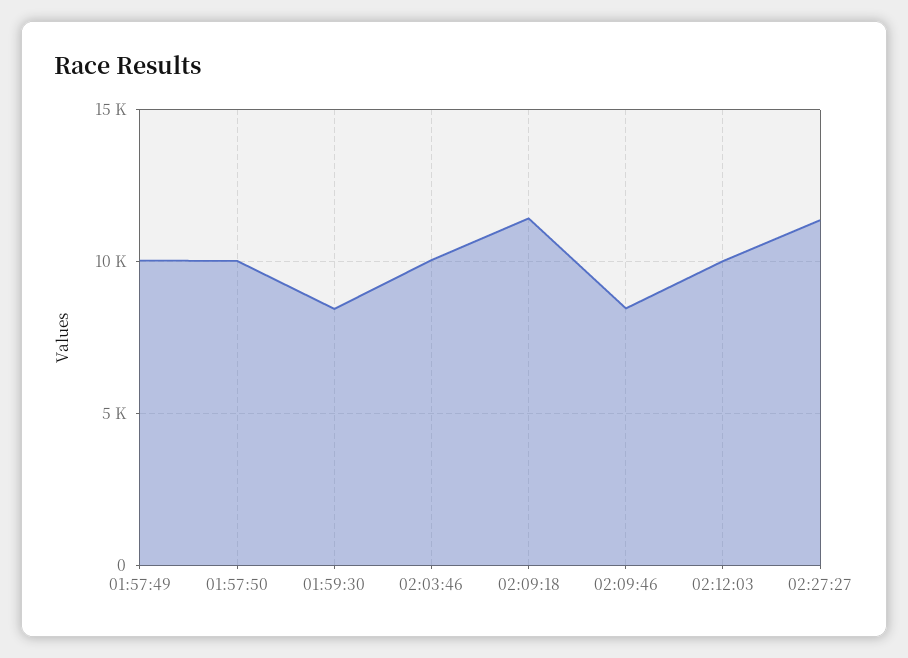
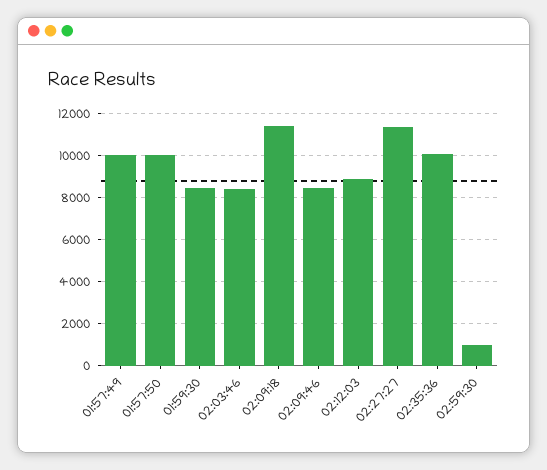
02:03:46: 10000 -> 8500
02:12:03: 10000 -> 9000
02:35:36: none -> 10000
02:59:30: none -> 1000

